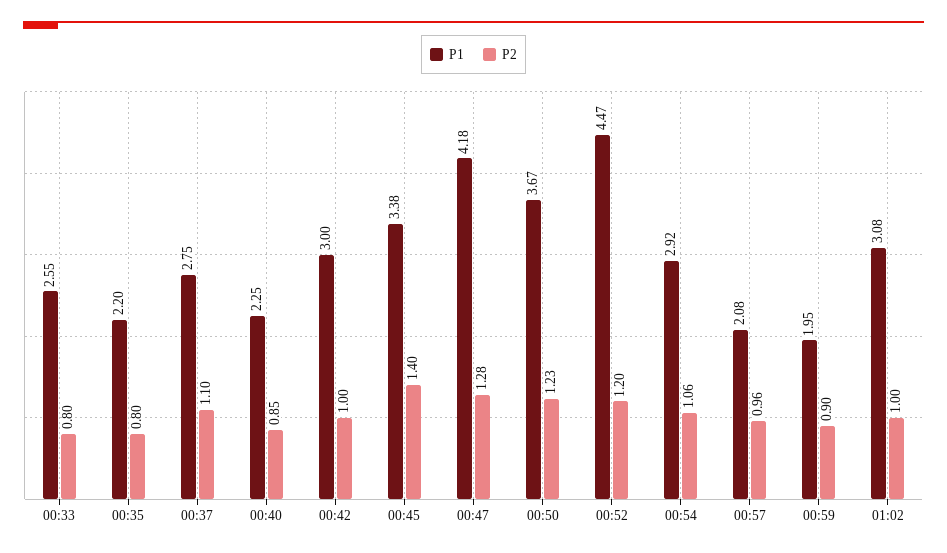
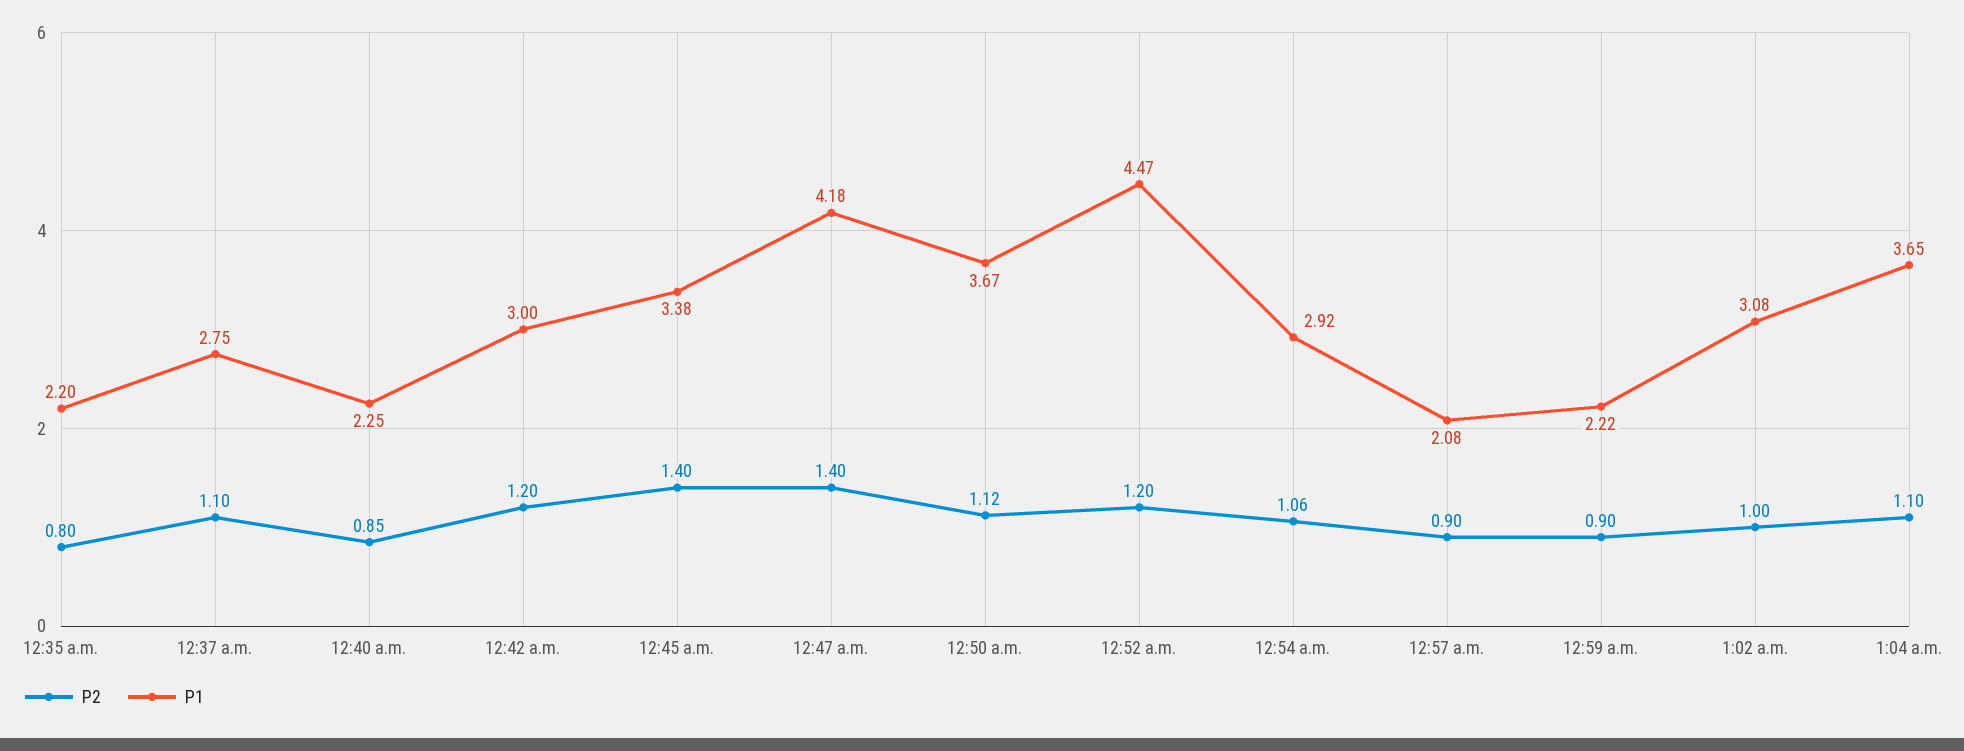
P1, 00:33: 2.55 -> none
P2, 00:33: 0.8 -> none
P2, 00:42: 1 -> 1.2
P2, 00:47: 1.28 -> 1.4
P2, 00:50: 1.23 -> 1.12
P2, 00:57: 0.96 -> 0.9
P1, 00:59: 1.95 -> 2.22
P2, 1:04 a.m.: none -> 1.1
P1, 1:04 a.m.: none -> 3.65

